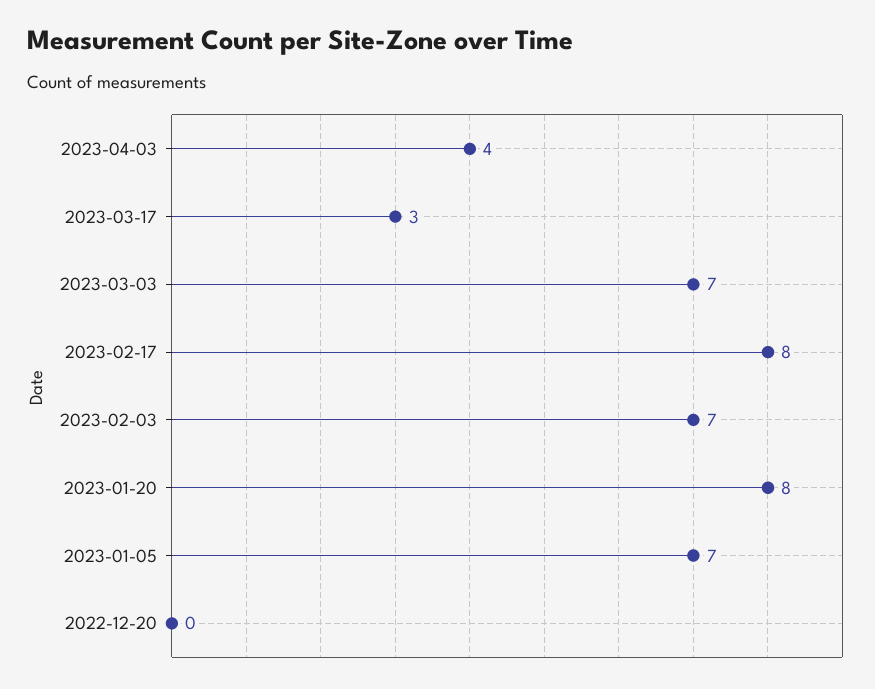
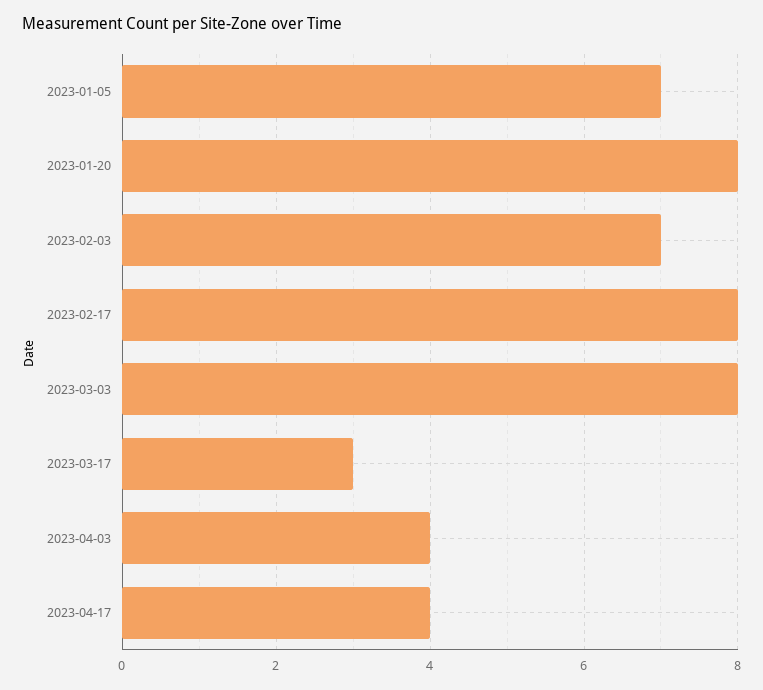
2023-03-03: 7 -> 8
2022-12-20: 0 -> none
2023-04-17: none -> 4

